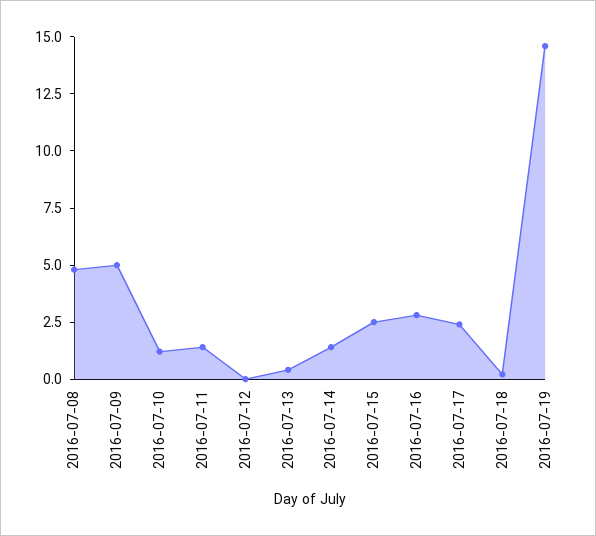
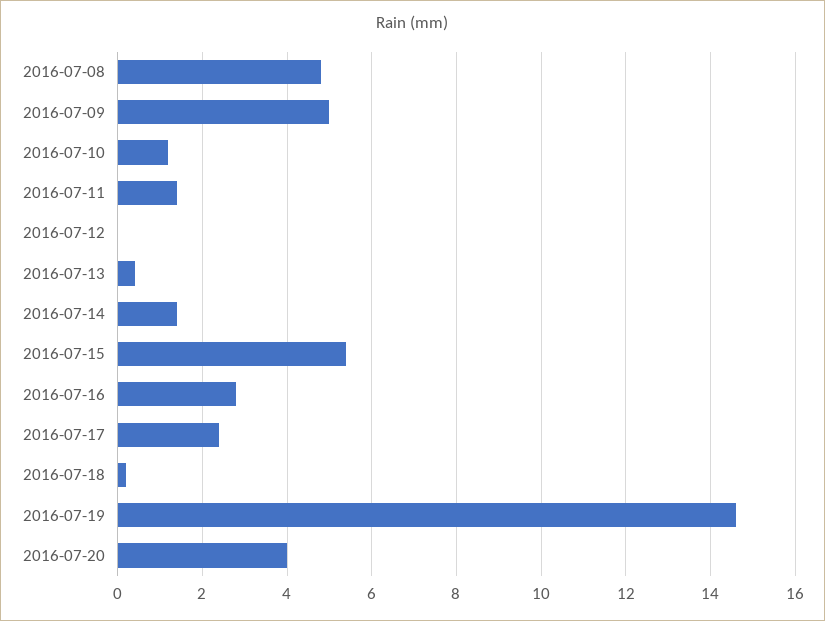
2016-07-15: 2.5 -> 5.5
2016-07-20: none -> 4

